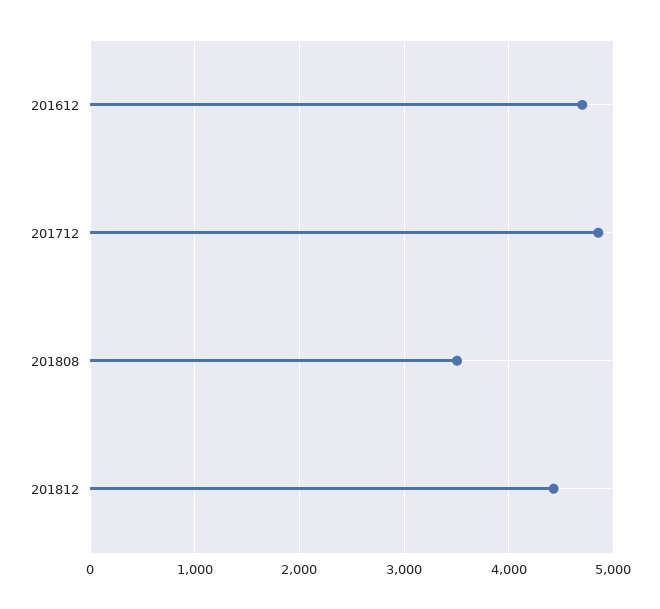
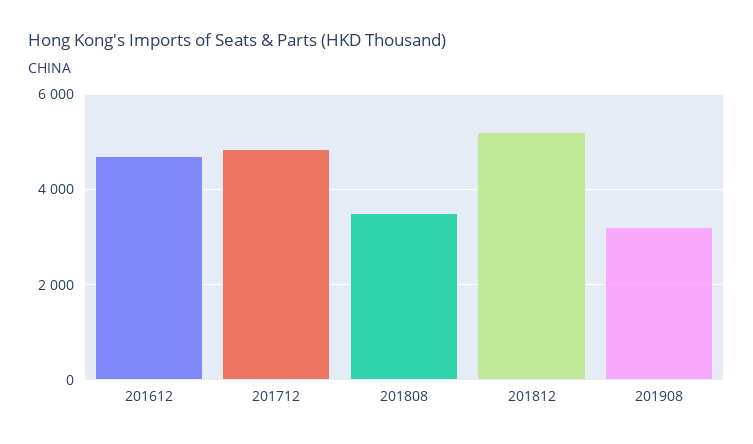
201812: 4400 -> 5200
201908: none -> 3200

